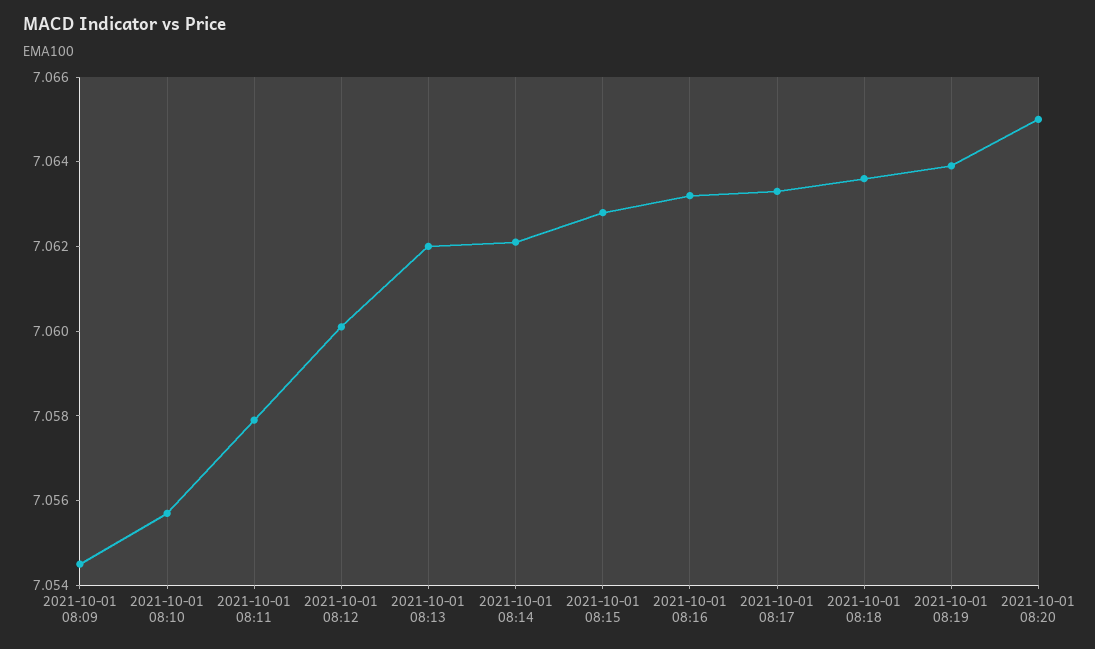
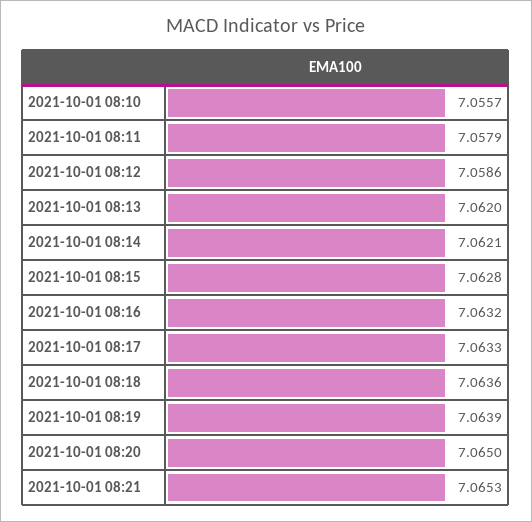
2021-10-01 08:09: 7.0545 -> none
2021-10-01 08:12: 7.06 -> 7.0586
2021-10-01 08:21: none -> 7.0653

